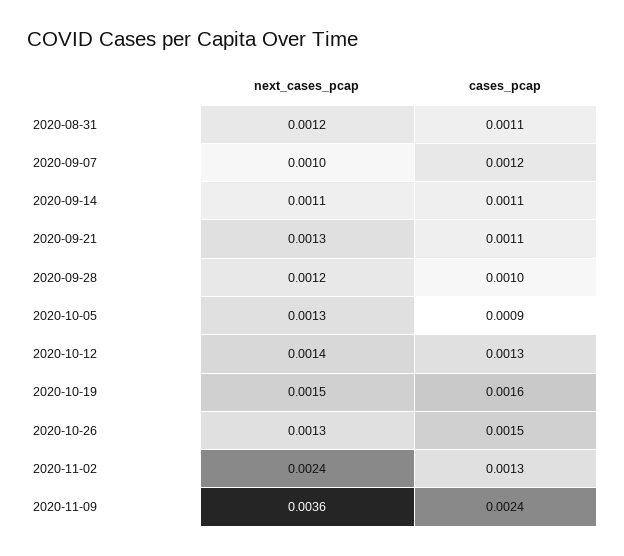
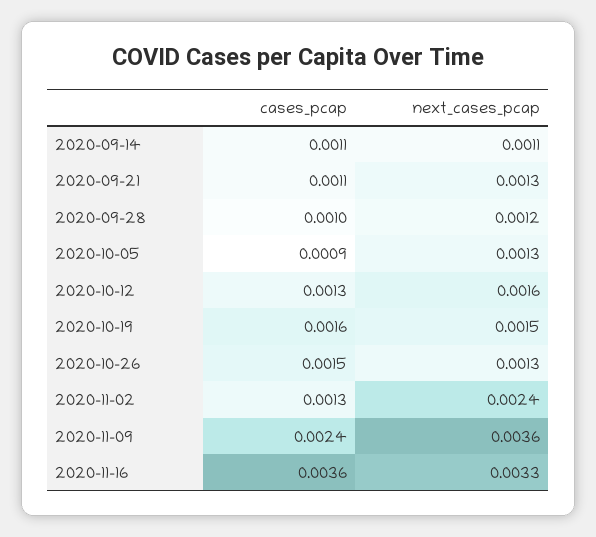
next_cases_pcap, 2020-08-31: 0.0012 -> none
cases_pcap, 2020-08-31: 0.0011 -> none
next_cases_pcap, 2020-09-07: 0.001 -> none
cases_pcap, 2020-09-07: 0.0012 -> none
next_cases_pcap, 2020-10-12: 0.0014 -> 0.0016
cases_pcap, 2020-11-16: none -> 0.0036
next_cases_pcap, 2020-11-16: none -> 0.0033

